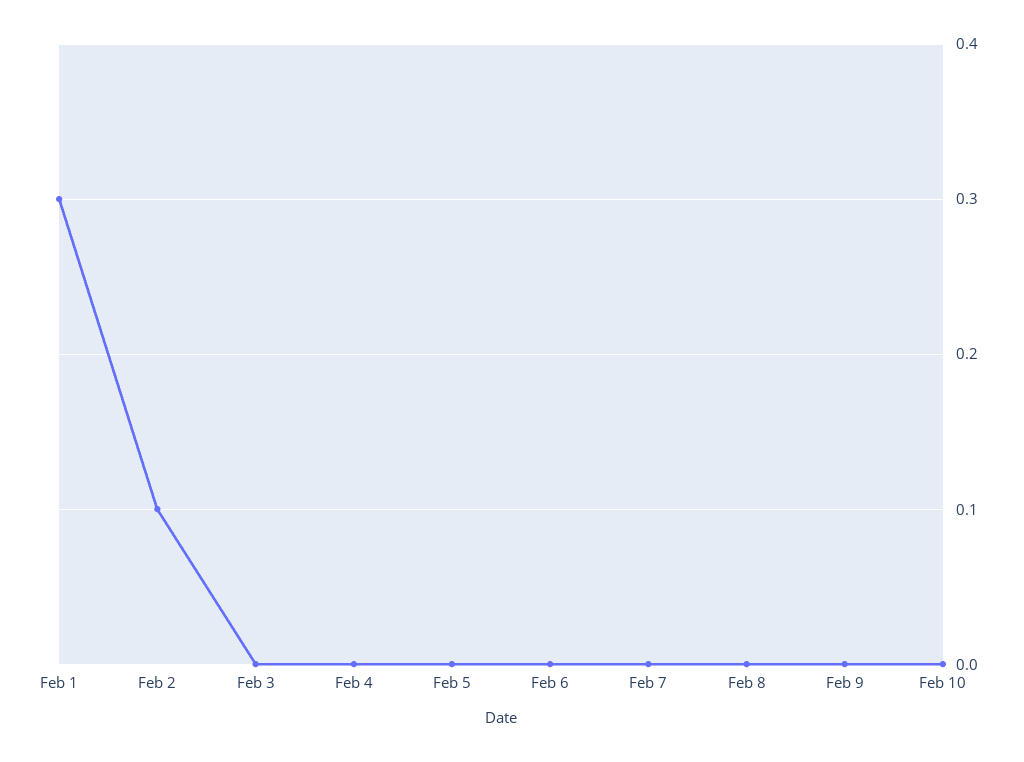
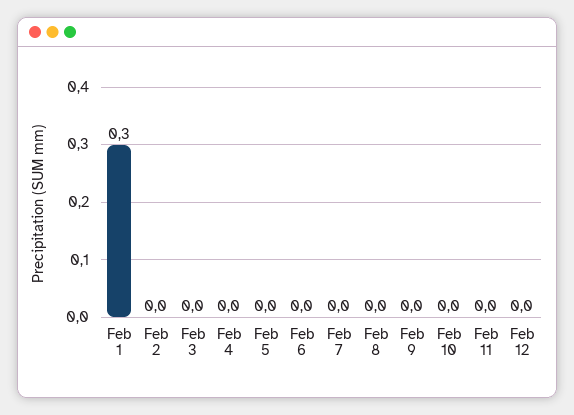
Feb 2: 0.1 -> 0
Feb 11: none -> 0
Feb 12: none -> 0

